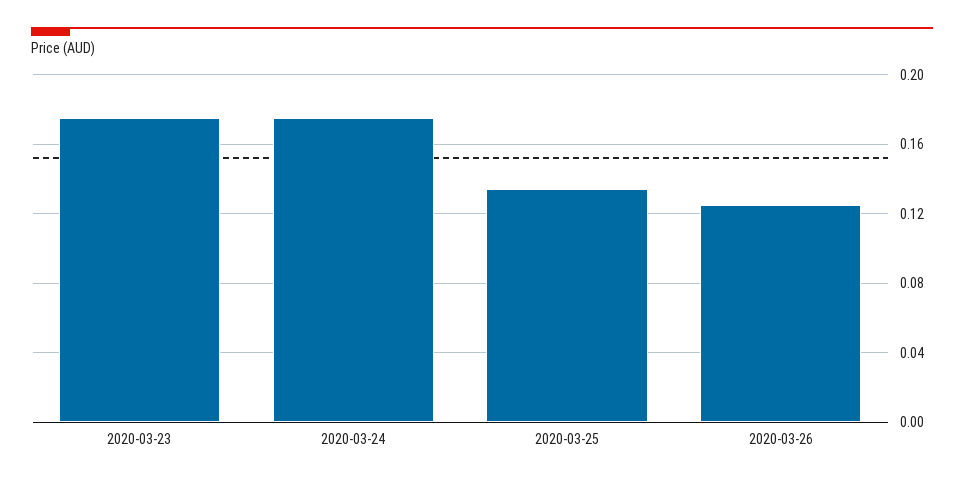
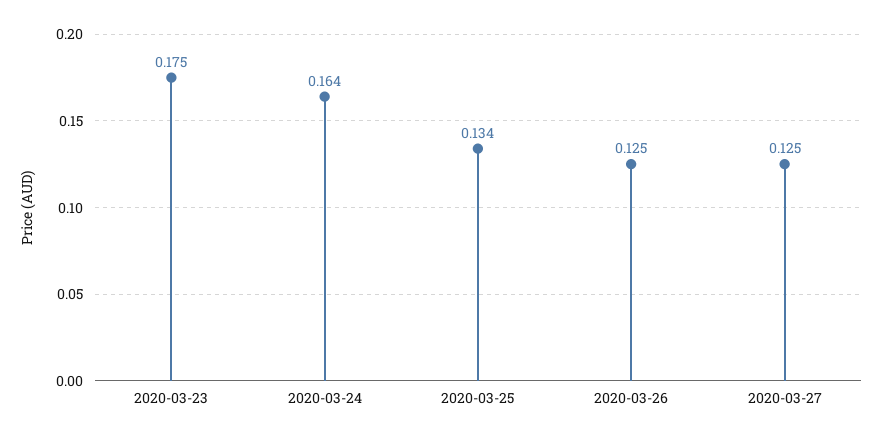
2020-03-24: 0.175 -> 0.164
2020-03-27: none -> 0.125

